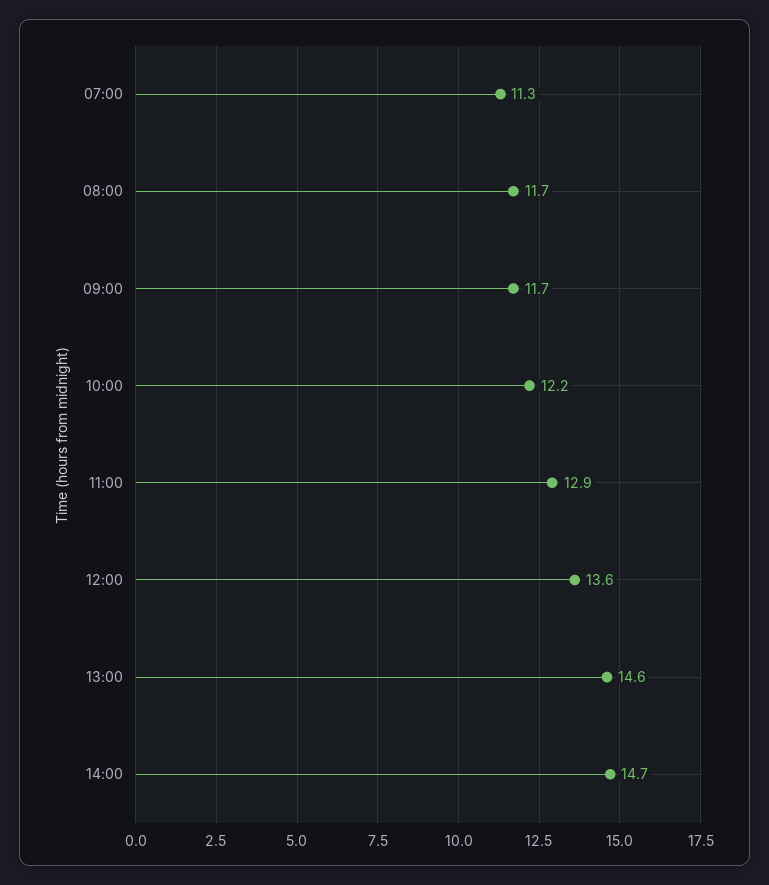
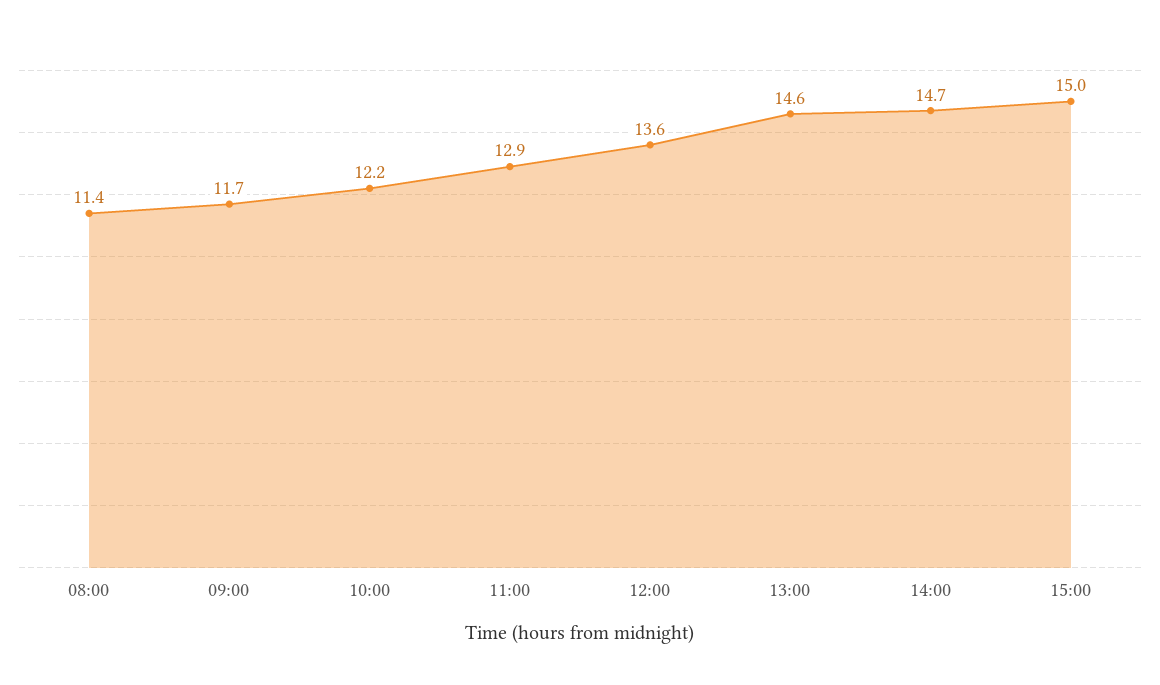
07:00: 11.3 -> none
08:00: 11.7 -> 11.4
15:00: none -> 15

